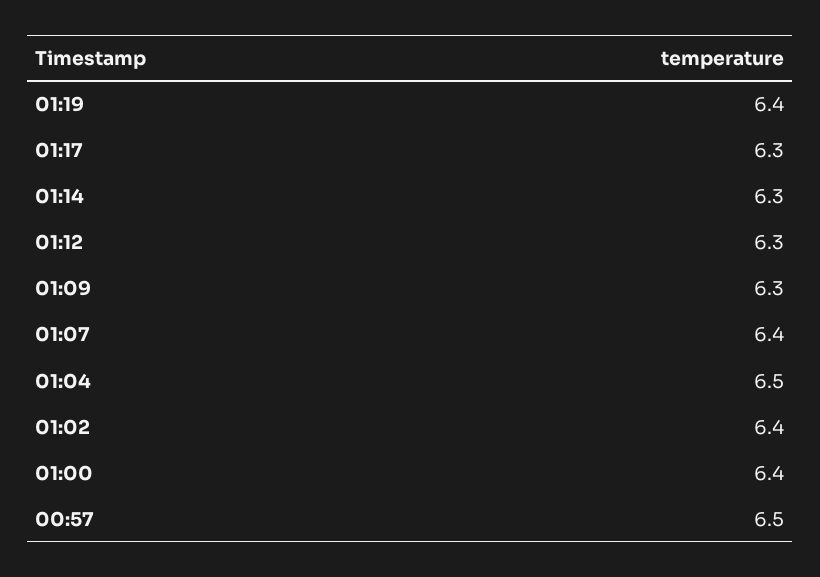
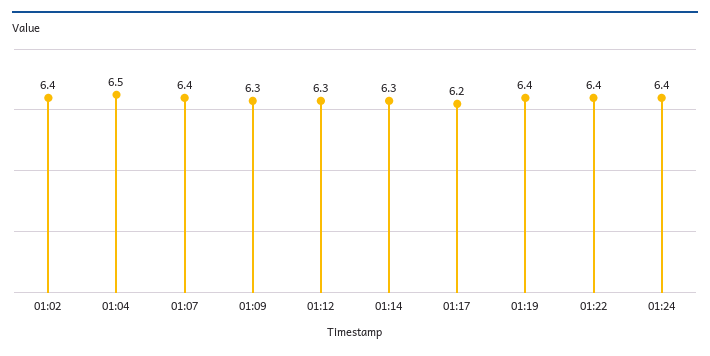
01:17: 6.3 -> 6.2
01:00: 6.4 -> none
00:57: 6.5 -> none
01:22: none -> 6.4
01:24: none -> 6.4

